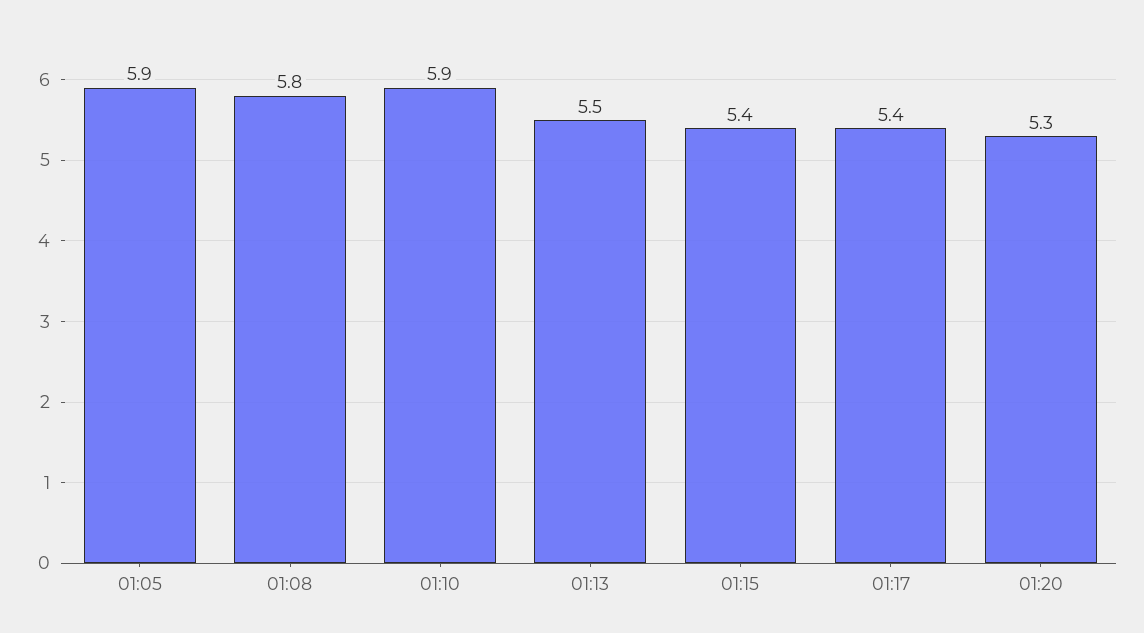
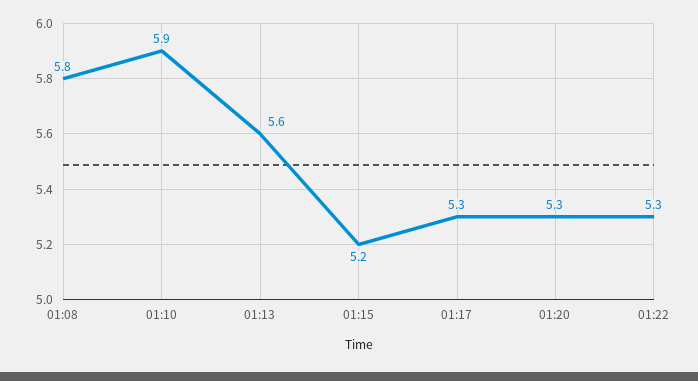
01:05: 5.9 -> none
01:13: 5.5 -> 5.6
01:15: 5.4 -> 5.2
01:17: 5.4 -> 5.3
01:22: none -> 5.3

